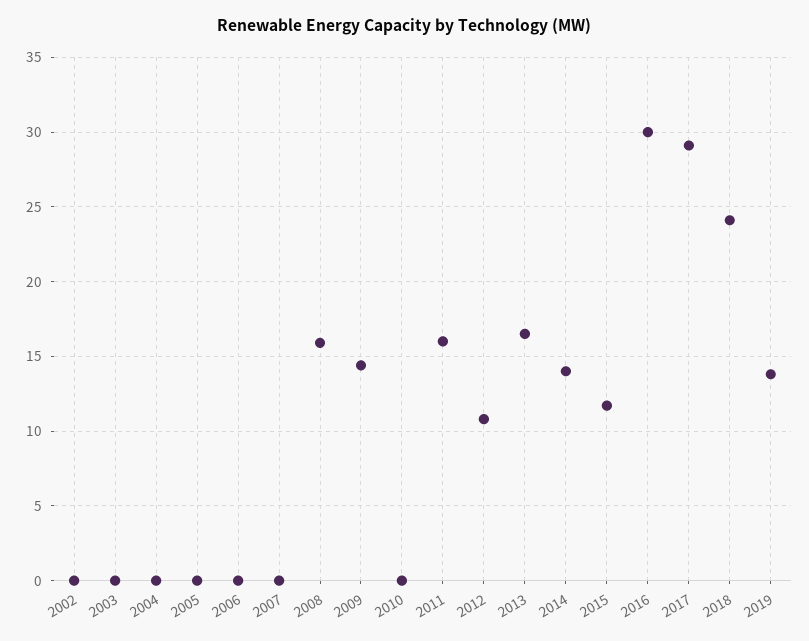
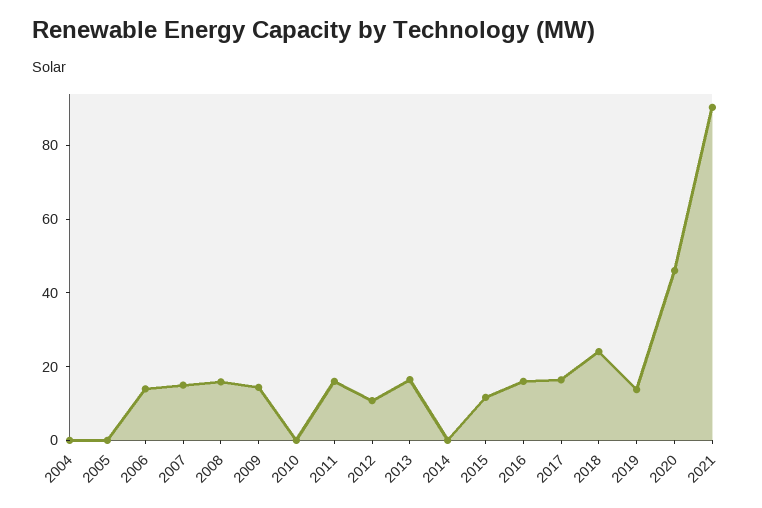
2002: 0 -> none
2003: 0 -> none
2006: 0 -> 15
2007: 0 -> 15
2014: 14 -> 0
2016: 30 -> 15
2017: 29 -> 15
2020: none -> 45
2021: none -> 90

